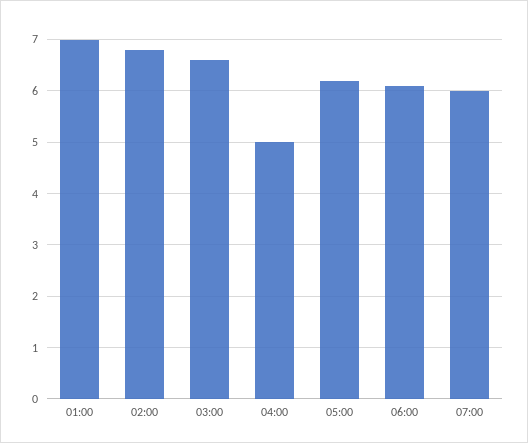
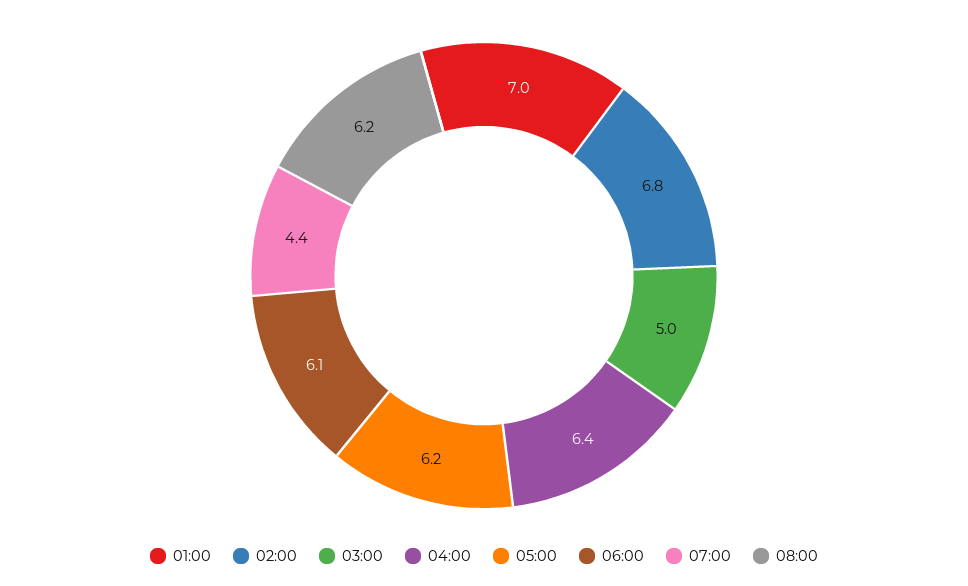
03:00: 6.5 -> 5
04:00: 5 -> 6.4
07:00: 6 -> 4.4
08:00: none -> 6.2

